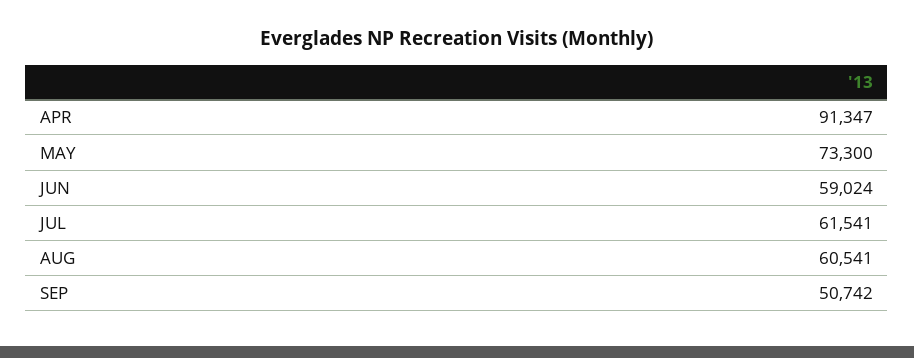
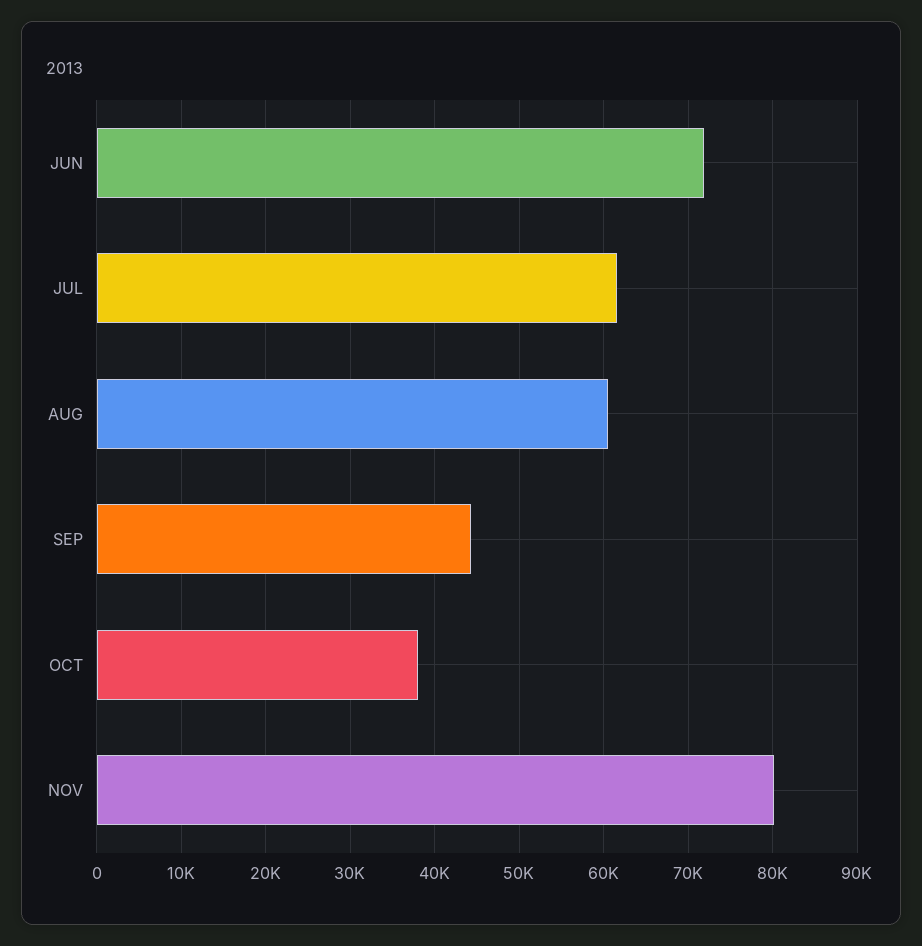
APR: 91347 -> none
MAY: 73300 -> none
JUN: 59024 -> 72000
SEP: 50742 -> 44000
OCT: none -> 38000
NOV: none -> 80000

